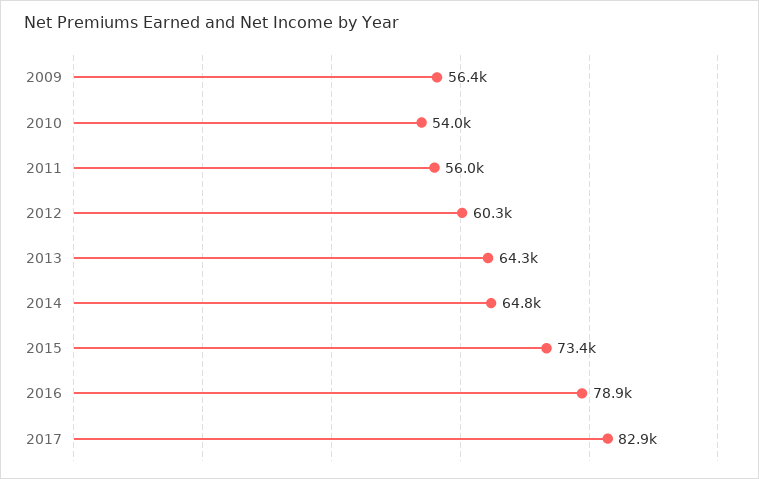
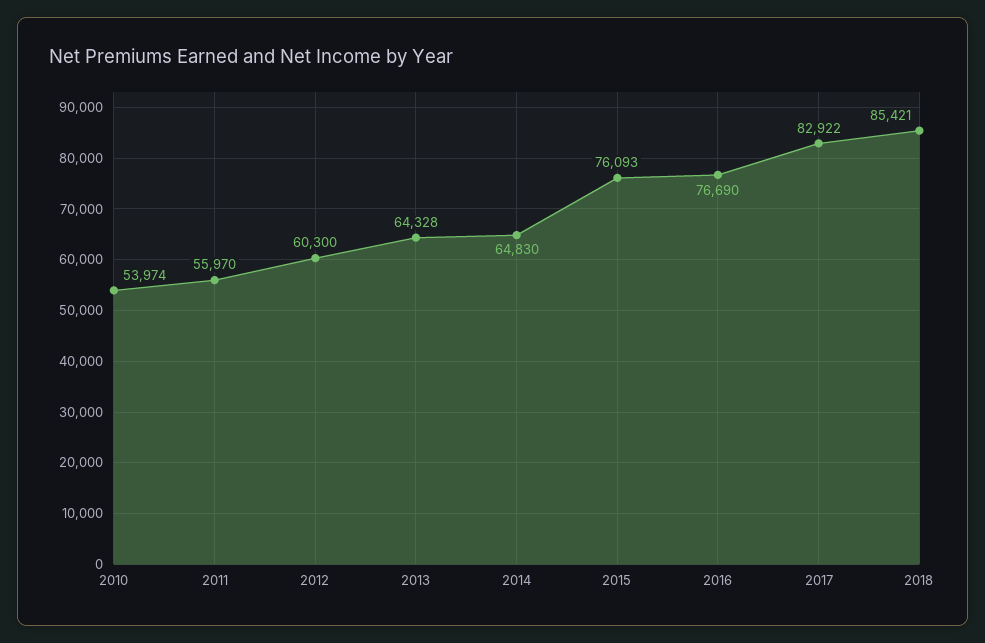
2009: 56400 -> none
2015: 73400 -> 76093
2016: 78900 -> 76690
2018: none -> 85421

